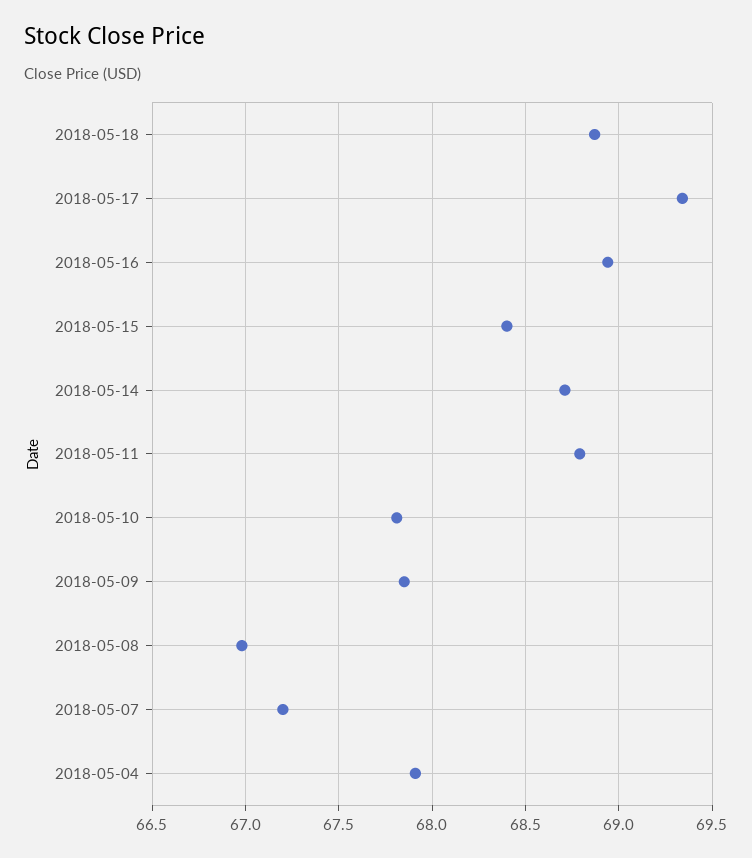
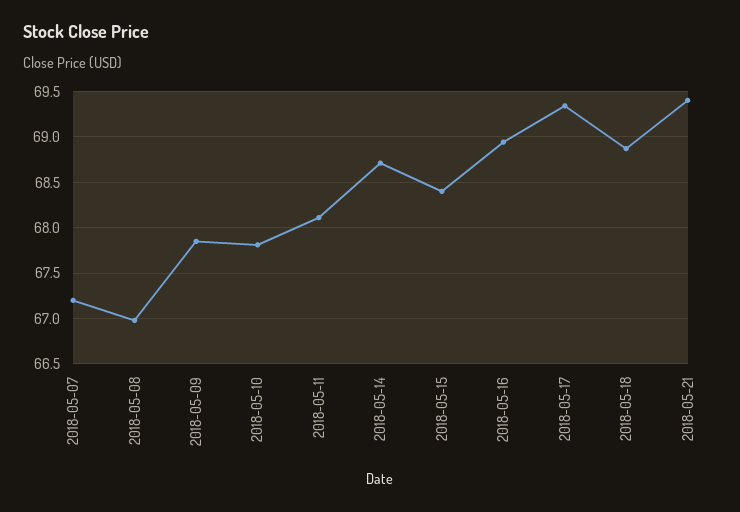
2018-05-11: 68.8 -> 68.1
2018-05-04: 67.9 -> none
2018-05-21: none -> 69.4

